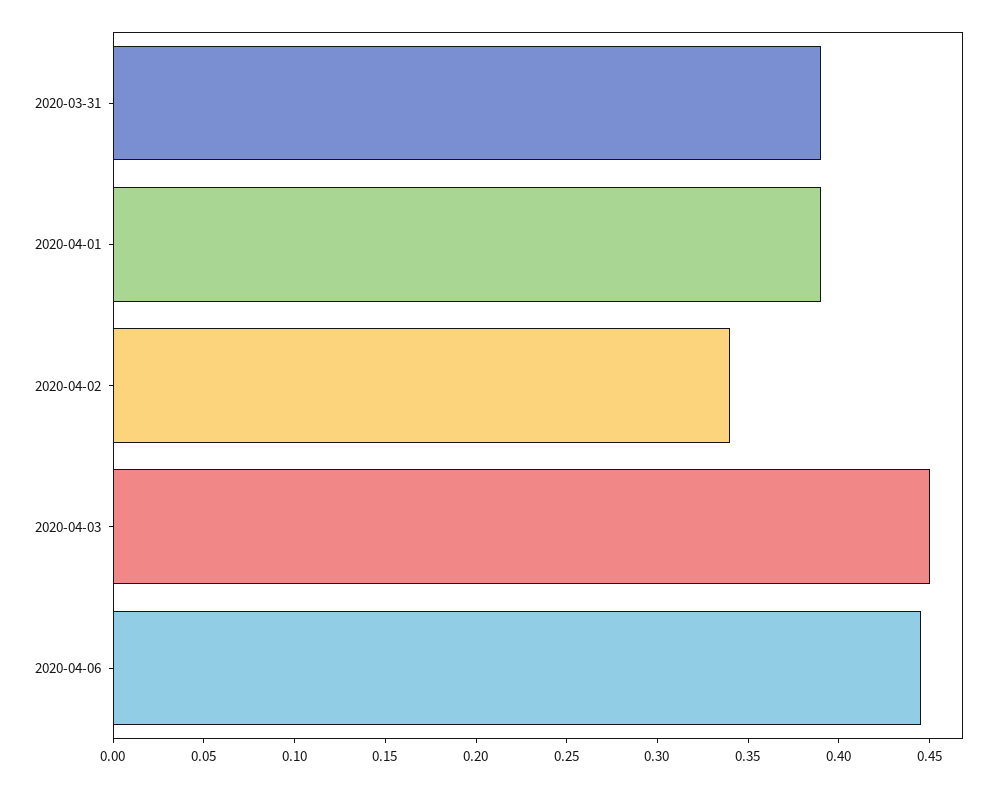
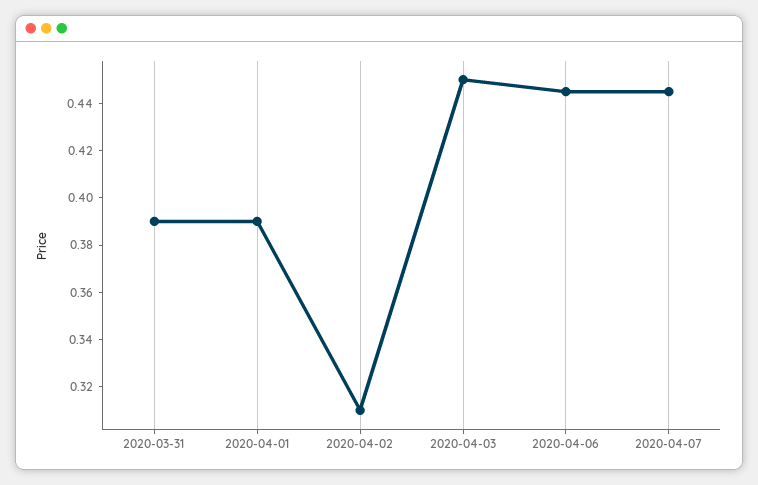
2020-04-02: 0.34 -> 0.31
2020-04-07: none -> 0.445

